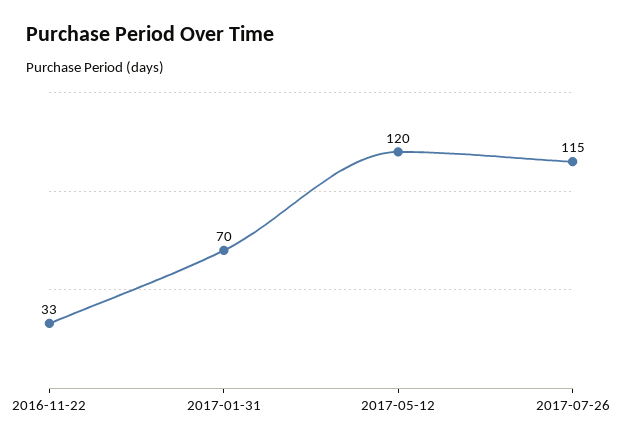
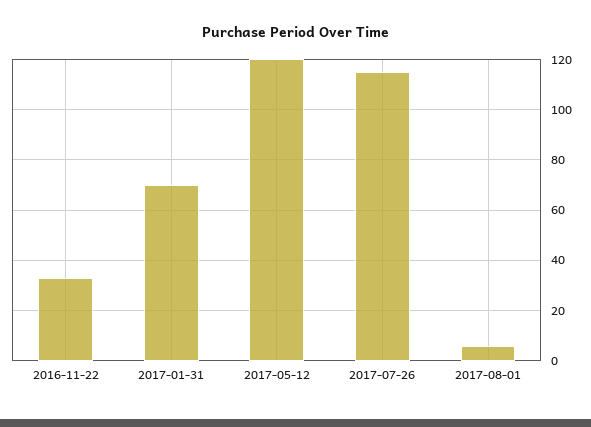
2017-08-01: none -> 5

